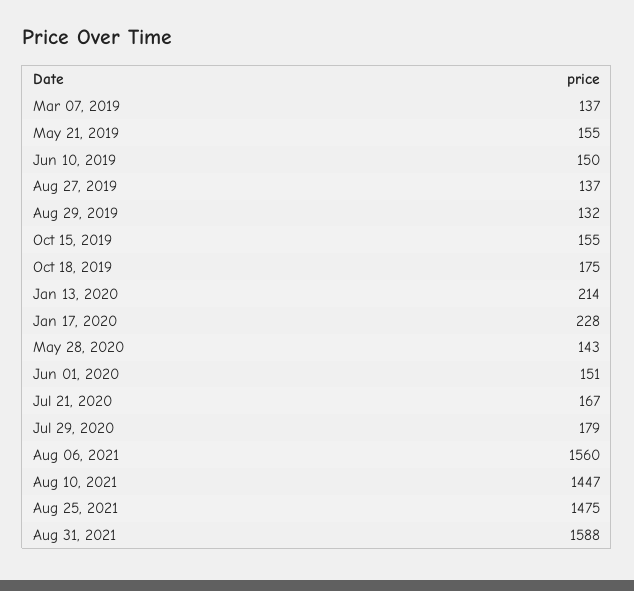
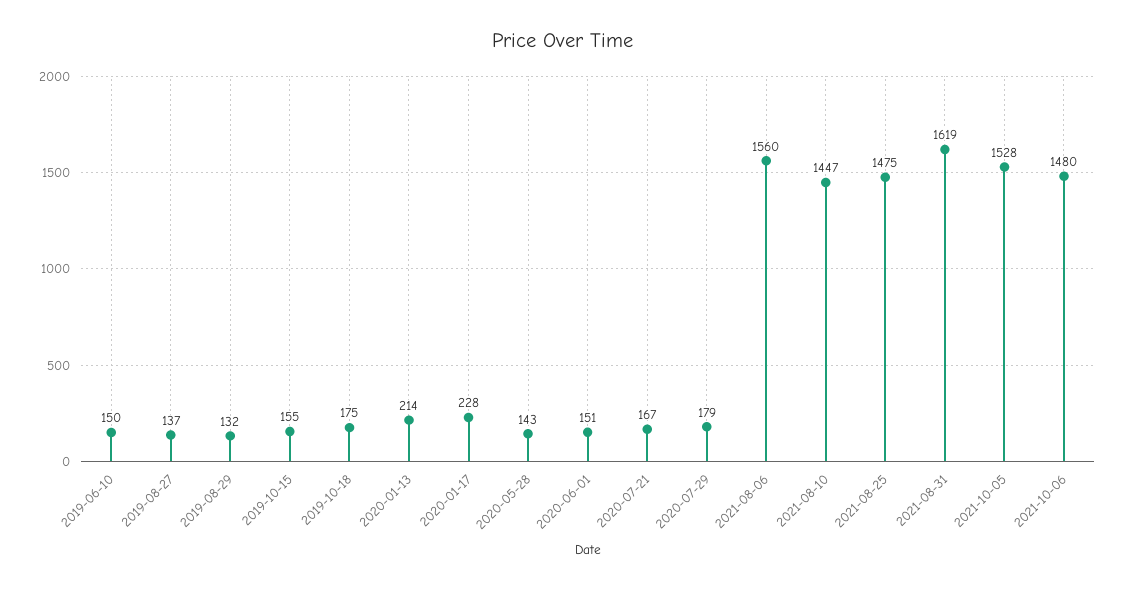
Mar 07, 2019: 137 -> none
May 21, 2019: 155 -> none
Aug 31, 2021: 1588 -> 1619
2021-10-05: none -> 1528
2021-10-06: none -> 1480

